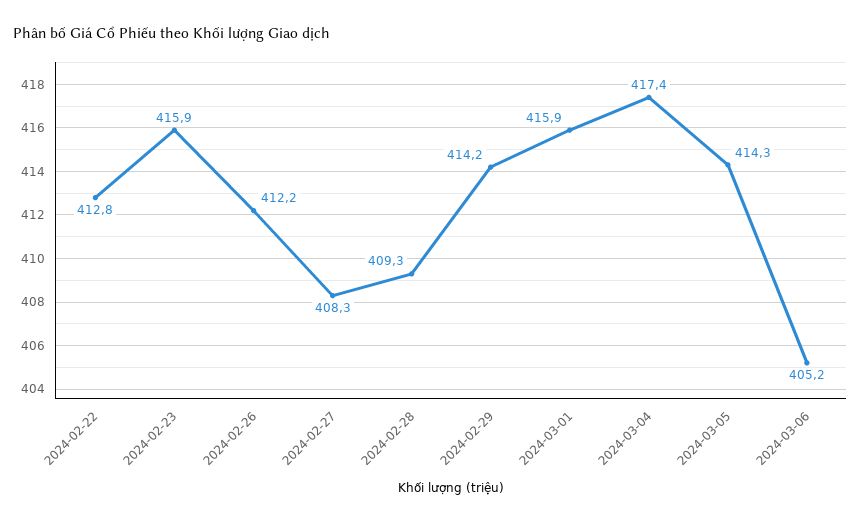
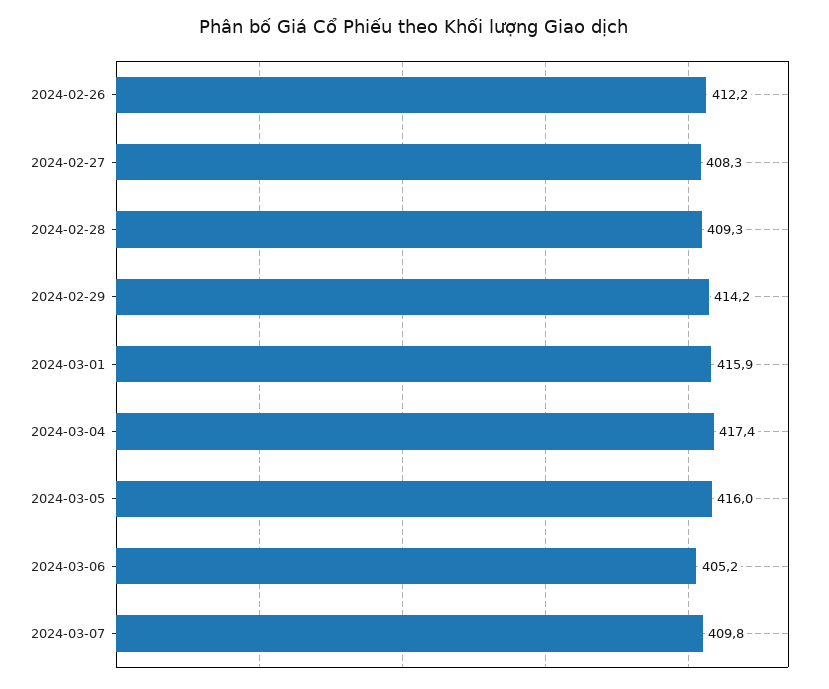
2024-02-22: 412.8 -> none
2024-02-23: 415.9 -> none
2024-03-05: 414.3 -> 416
2024-03-07: none -> 409.8

